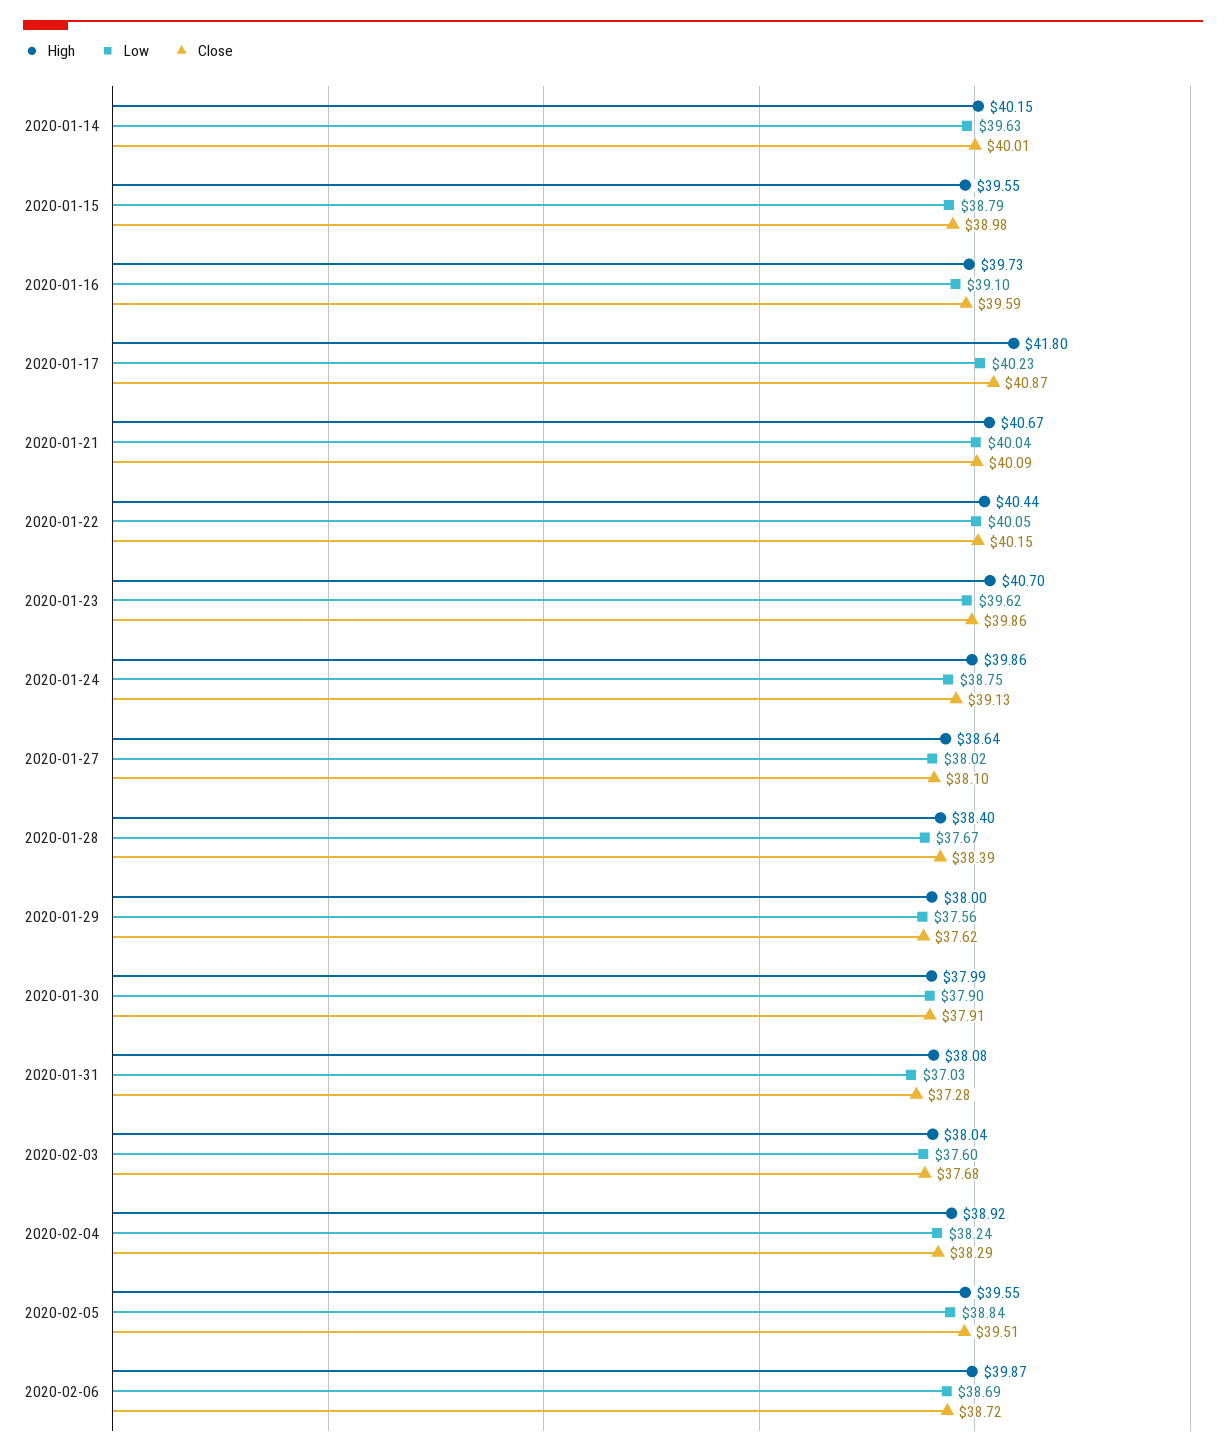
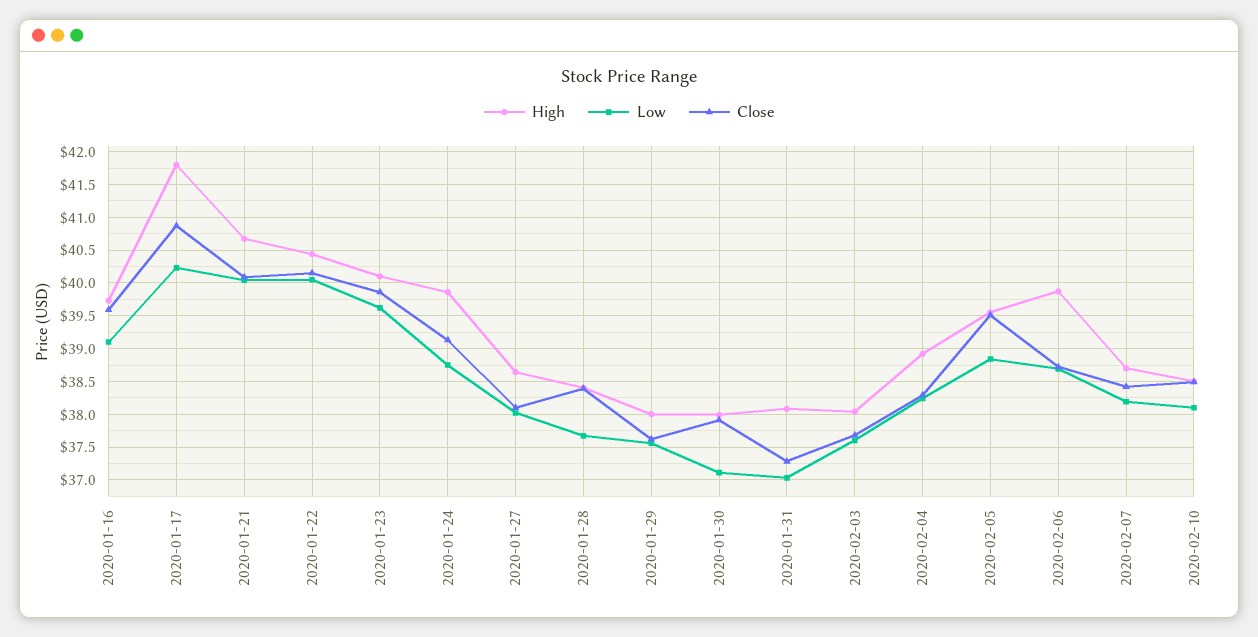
High, 2020-01-14: 40.15 -> none
Low, 2020-01-14: 39.63 -> none
Close, 2020-01-14: 40.01 -> none
High, 2020-01-15: 39.55 -> none
Low, 2020-01-15: 38.79 -> none
Close, 2020-01-15: 38.98 -> none
High, 2020-01-23: 40.7 -> 40.1
Low, 2020-01-30: 37.9 -> 37.1
High, 2020-02-07: none -> 38.7
Low, 2020-02-07: none -> 38.2
Close, 2020-02-07: none -> 38.4
High, 2020-02-10: none -> 38.5
Low, 2020-02-10: none -> 38.1
Close, 2020-02-10: none -> 38.5

